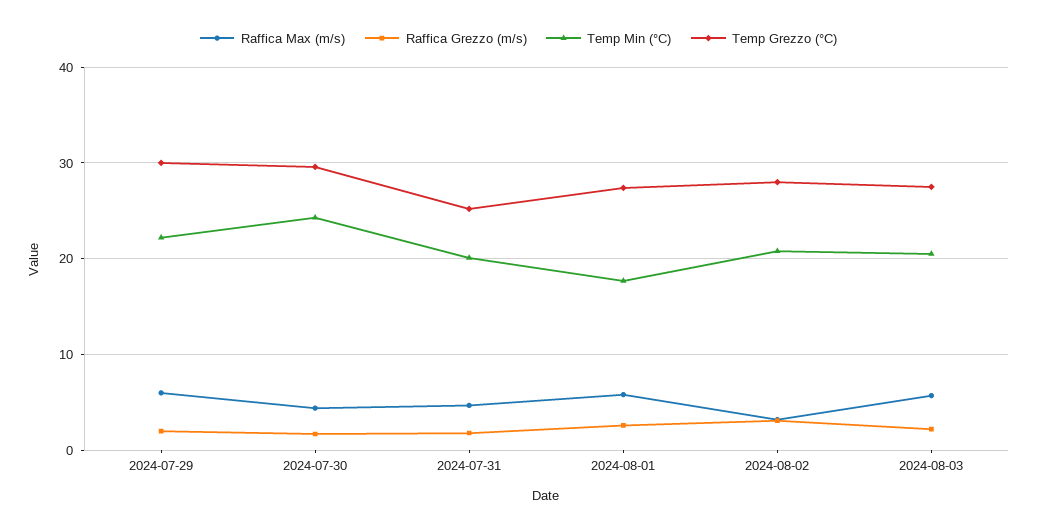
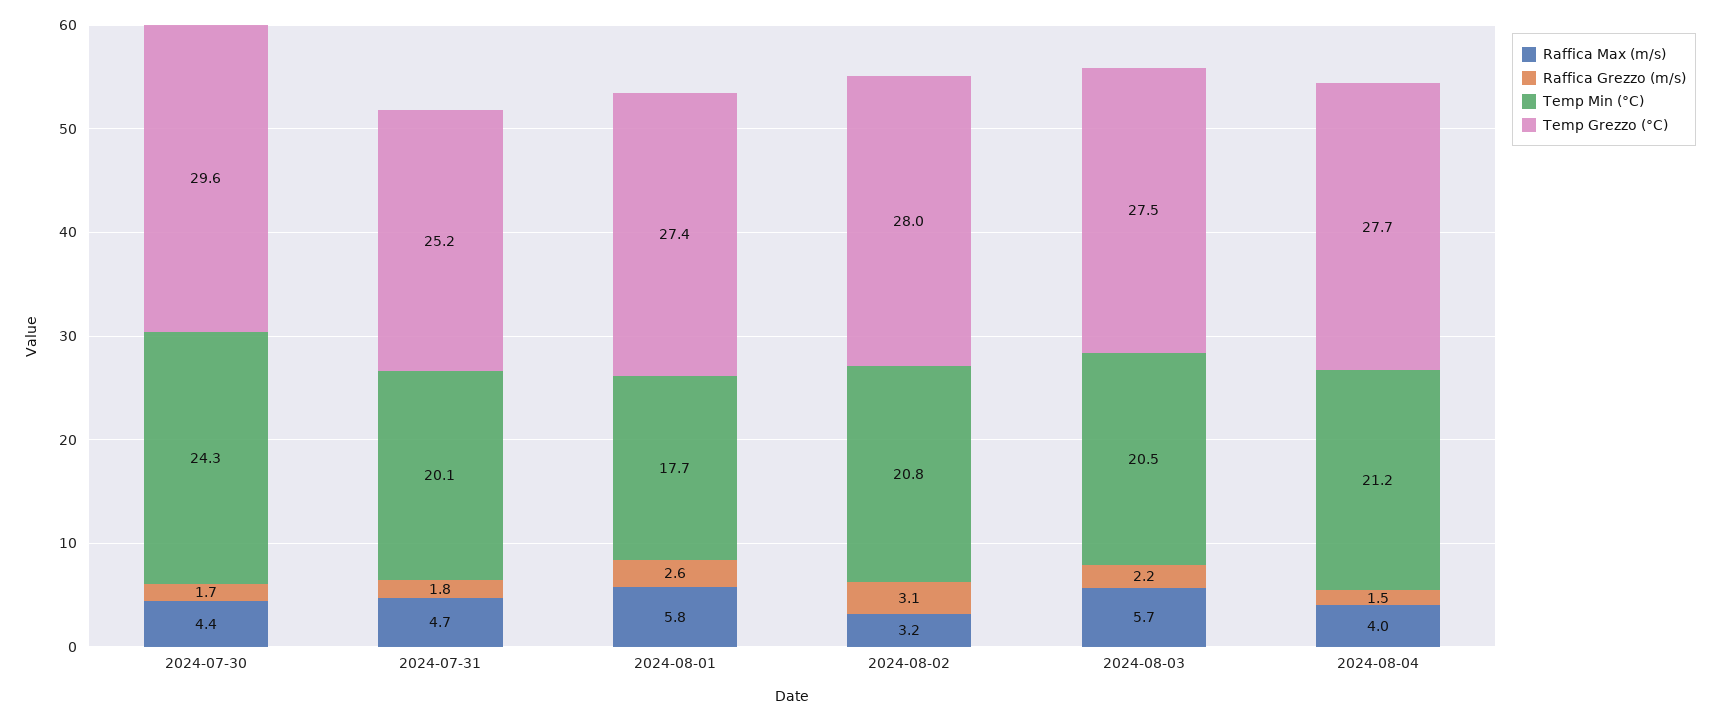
Raffica Max (m/s), 2024-07-29: 6 -> none
Raffica Grezzo (m/s), 2024-07-29: 2 -> none
Temp Min (°C), 2024-07-29: 22 -> none
Temp Grezzo (°C), 2024-07-29: 30 -> none
Raffica Max (m/s), 2024-08-04: none -> 4
Raffica Grezzo (m/s), 2024-08-04: none -> 1.5
Temp Min (°C), 2024-08-04: none -> 21.2
Temp Grezzo (°C), 2024-08-04: none -> 27.7

